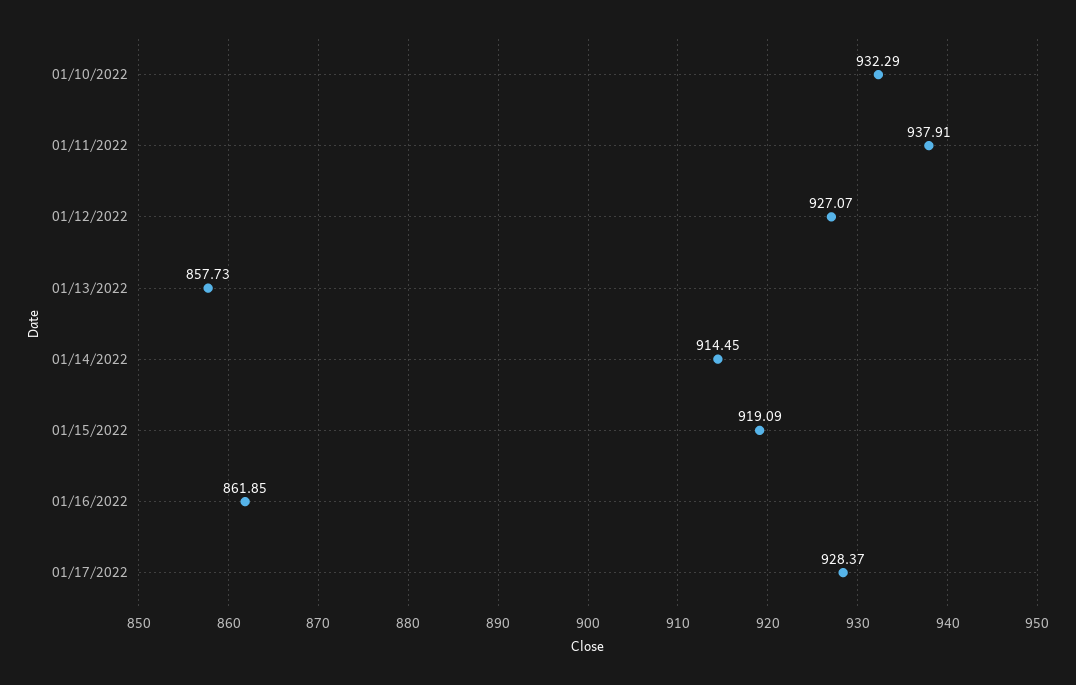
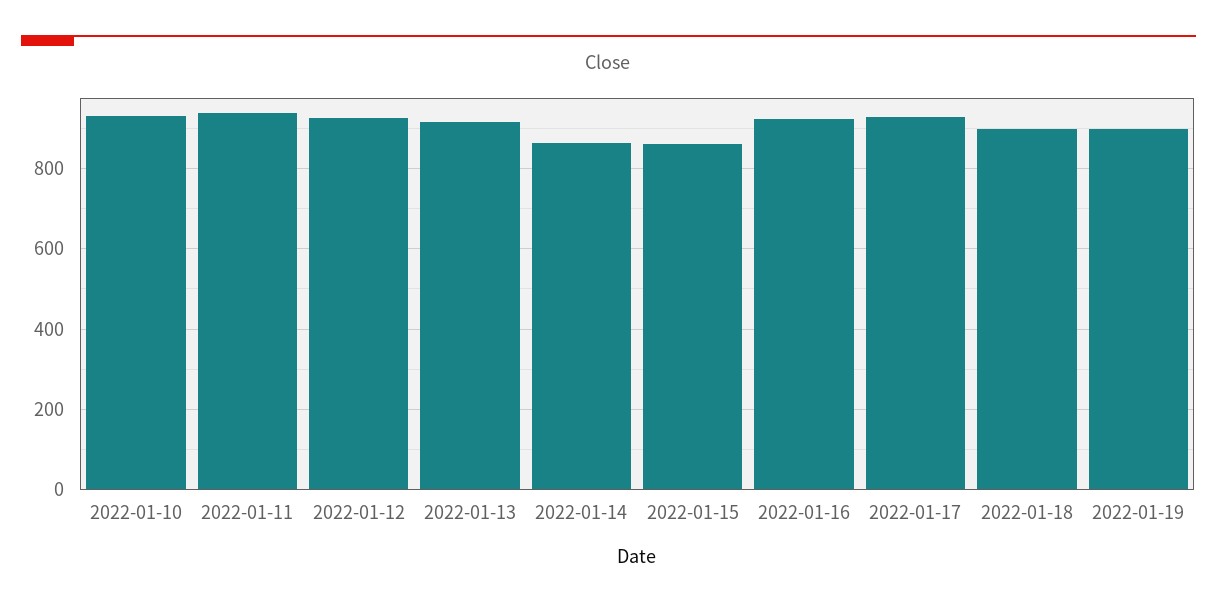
01/13/2022: 857.73 -> 920
01/14/2022: 914.45 -> 860
01/15/2022: 919.09 -> 860
01/16/2022: 861.85 -> 920
2022-01-18: none -> 900
2022-01-19: none -> 900

